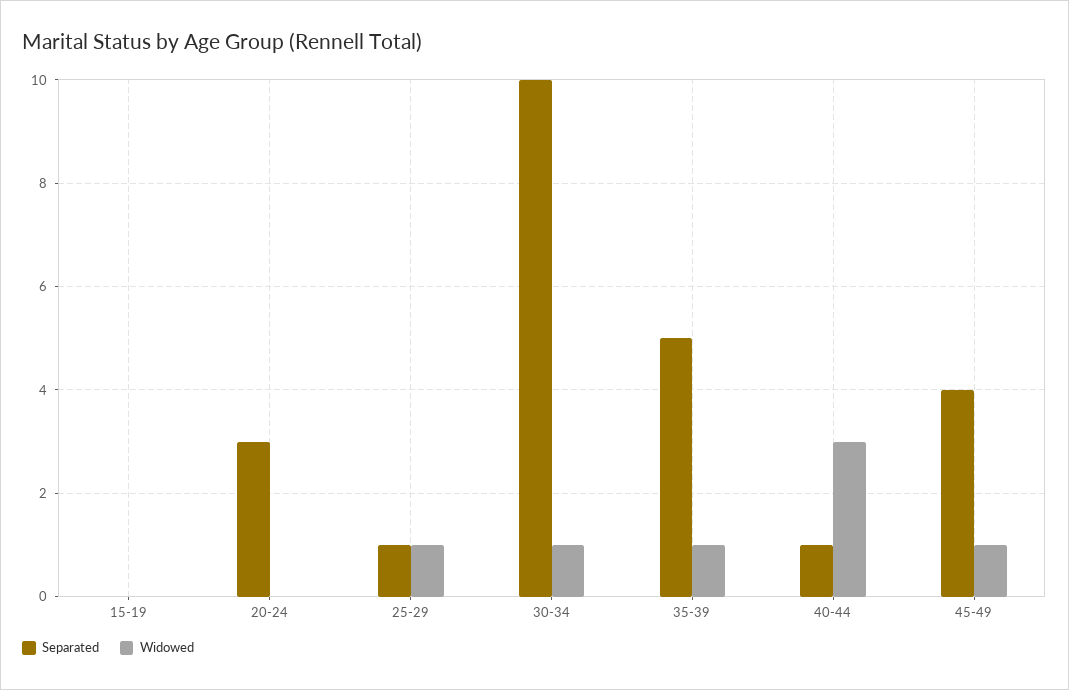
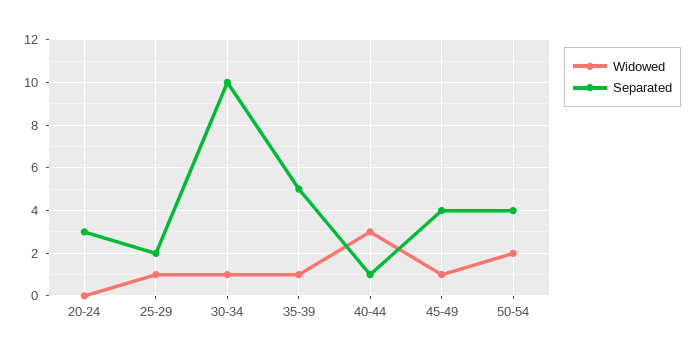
Separated, 15-19: 0 -> none
Widowed, 15-19: 0 -> none
Separated, 25-29: 1 -> 2
Widowed, 50-54: none -> 2
Separated, 50-54: none -> 4

